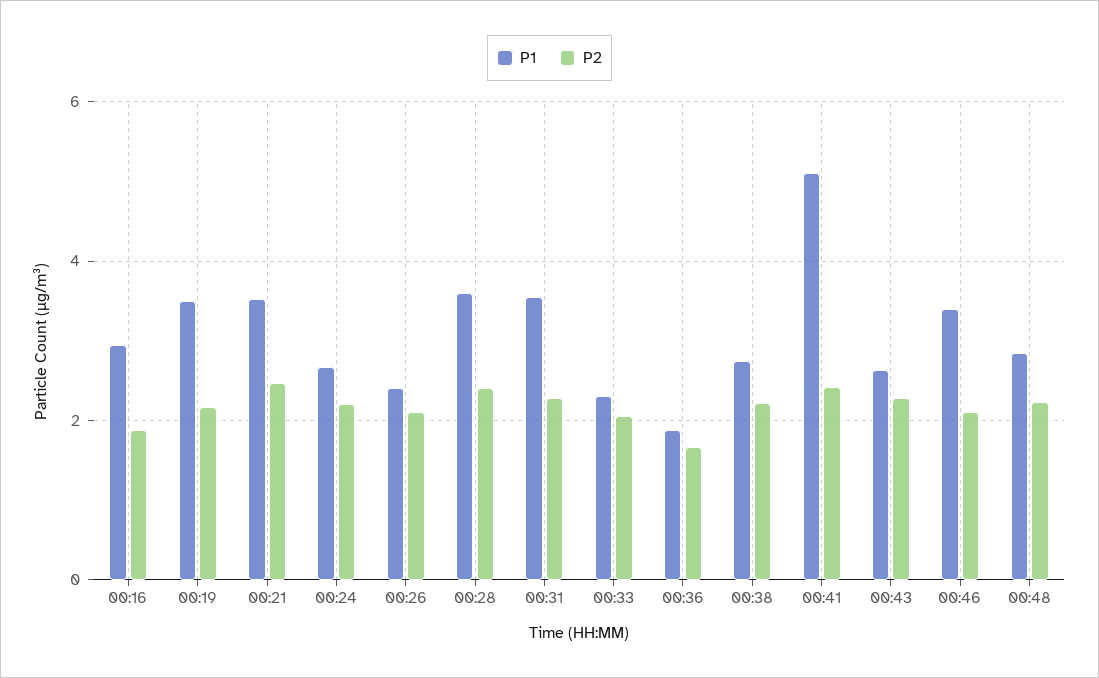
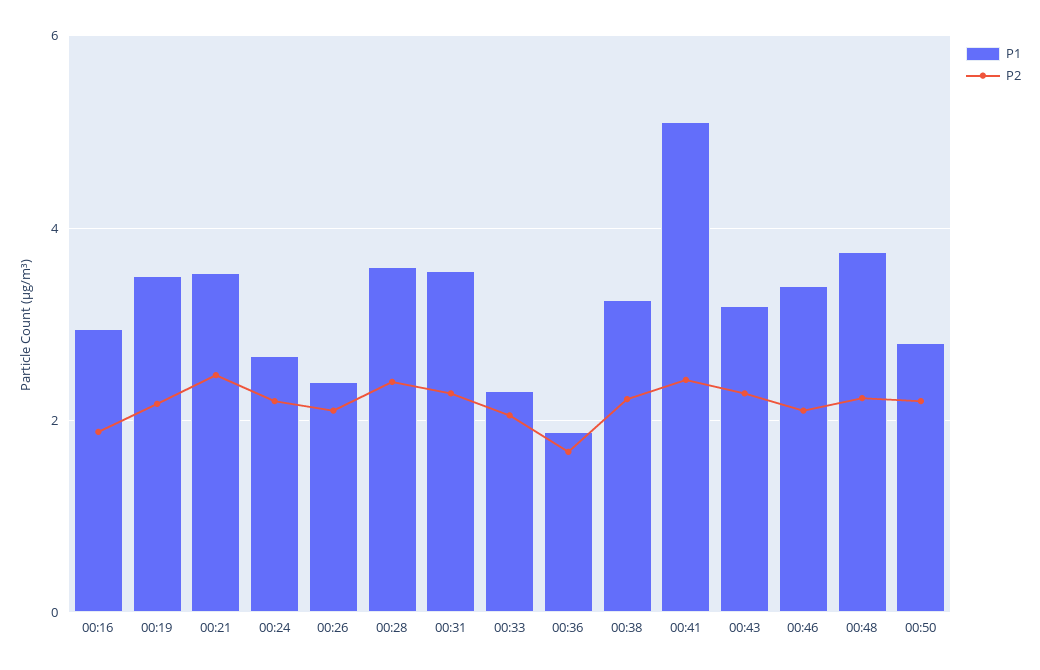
P1, 00:38: 2.8 -> 3.2
P1, 00:43: 2.6 -> 3.2
P1, 00:48: 2.8 -> 3.8
P1, 00:50: none -> 2.8
P2, 00:50: none -> 2.2

